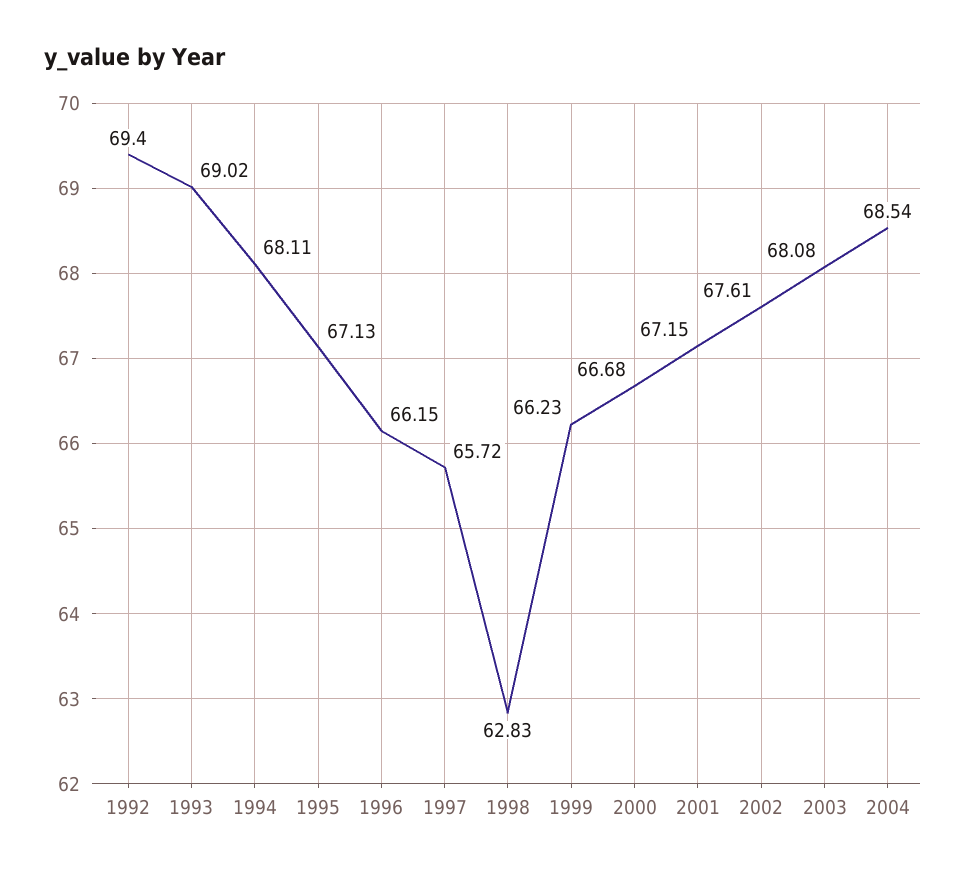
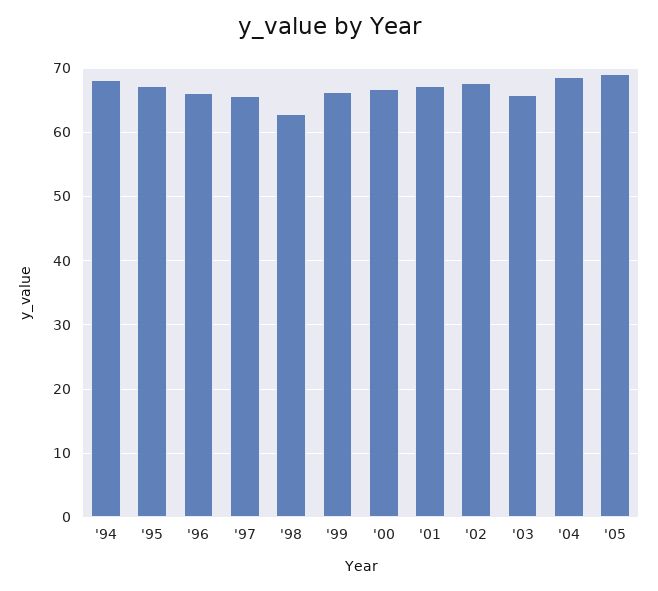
1992: 69.4 -> none
1993: 69.02 -> none
2003: 68.08 -> 66
'05: none -> 69

